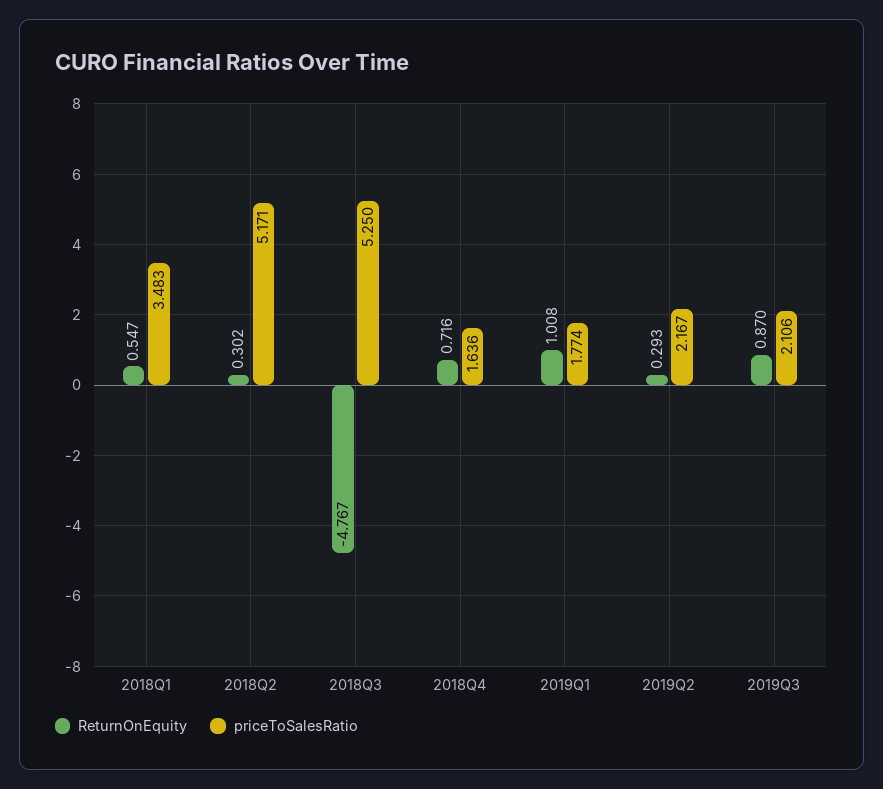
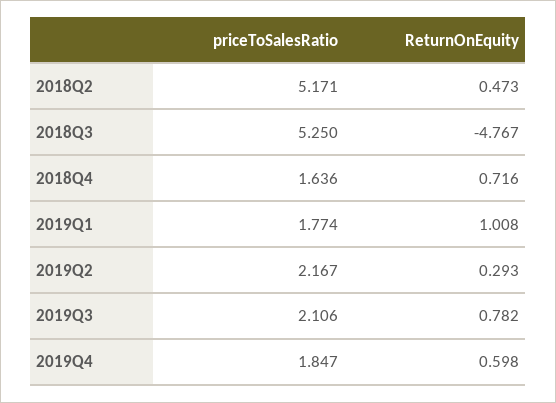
ReturnOnEquity, 2018Q1: 0.547 -> none
priceToSalesRatio, 2018Q1: 3.483 -> none
ReturnOnEquity, 2018Q2: 0.302 -> 0.473
ReturnOnEquity, 2019Q3: 0.87 -> 0.782
priceToSalesRatio, 2019Q4: none -> 1.847
ReturnOnEquity, 2019Q4: none -> 0.598

